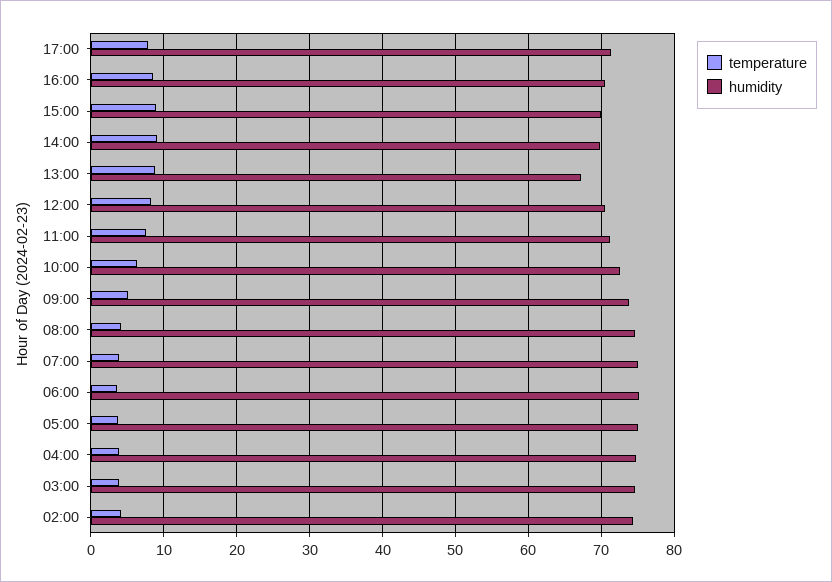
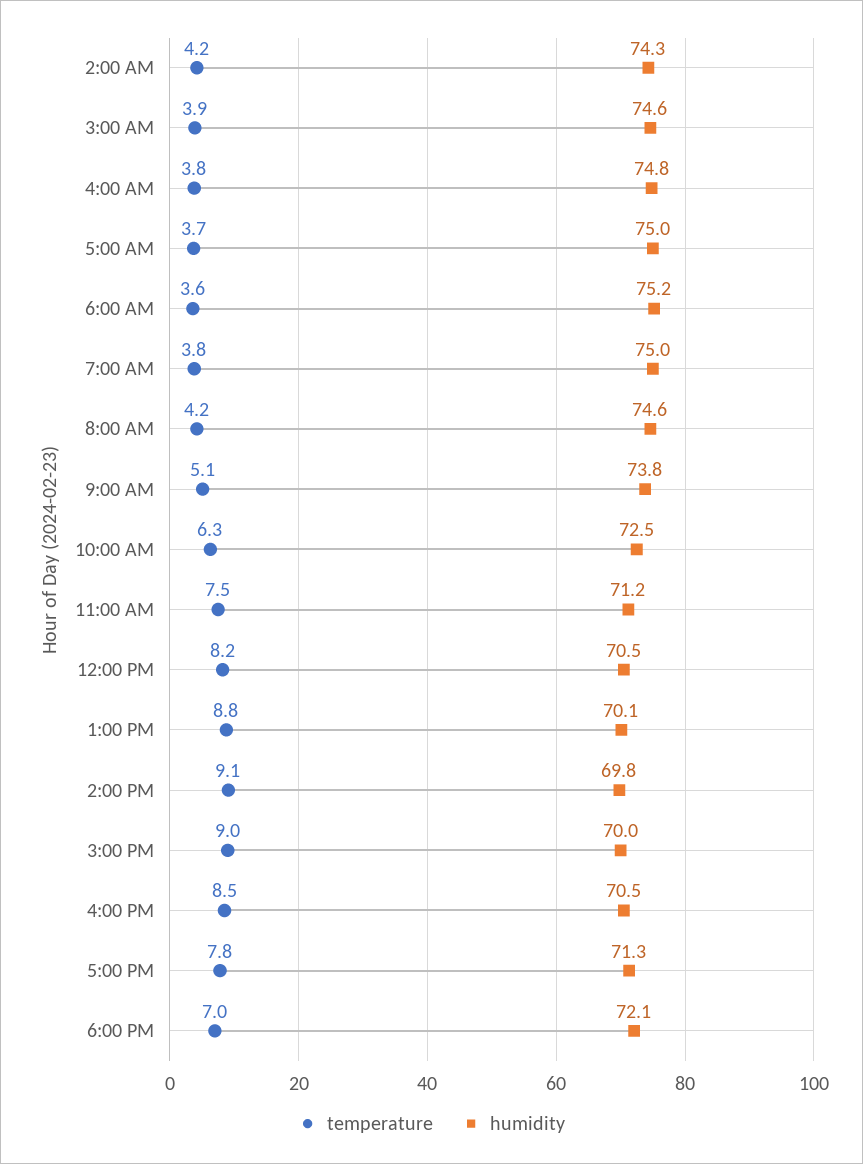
humidity, 13:00: 67 -> 70.1
temperature, 6:00 PM: none -> 7
humidity, 6:00 PM: none -> 72.1

